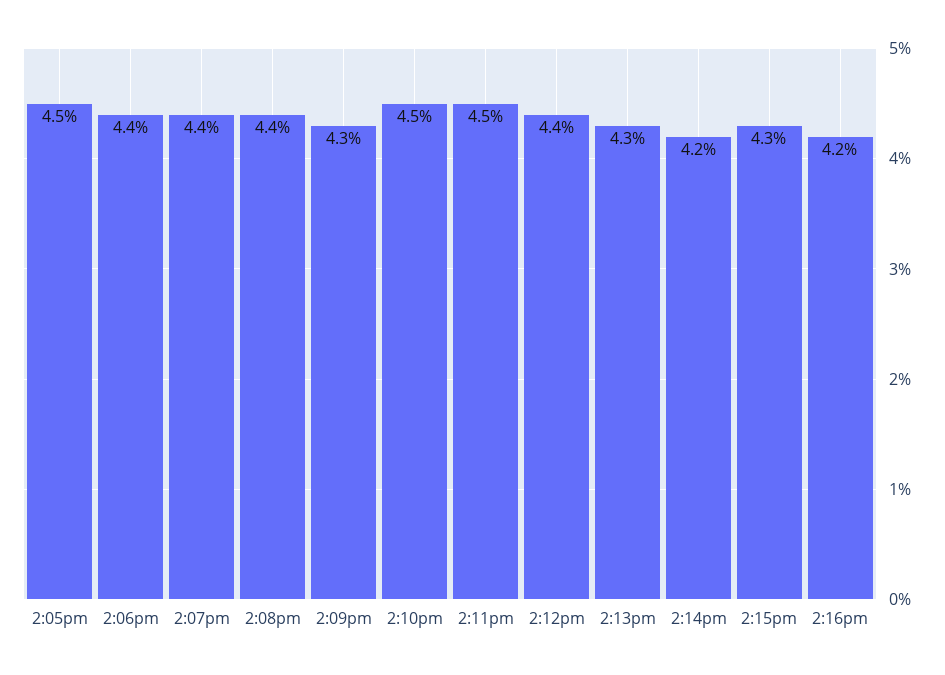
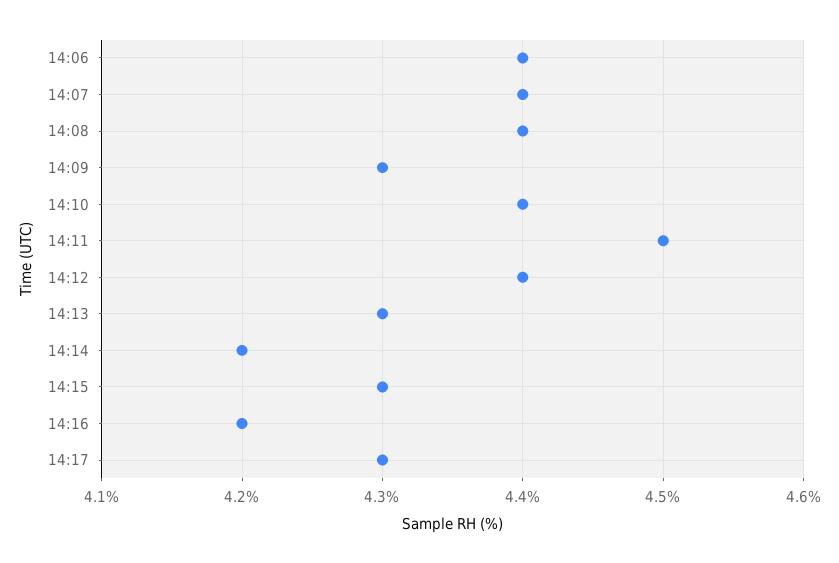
2:05pm: 4.5 -> none
2:10pm: 4.5 -> 4.4
14:17: none -> 4.3

